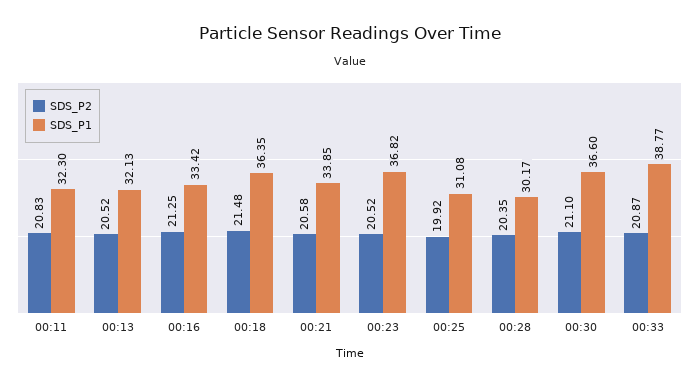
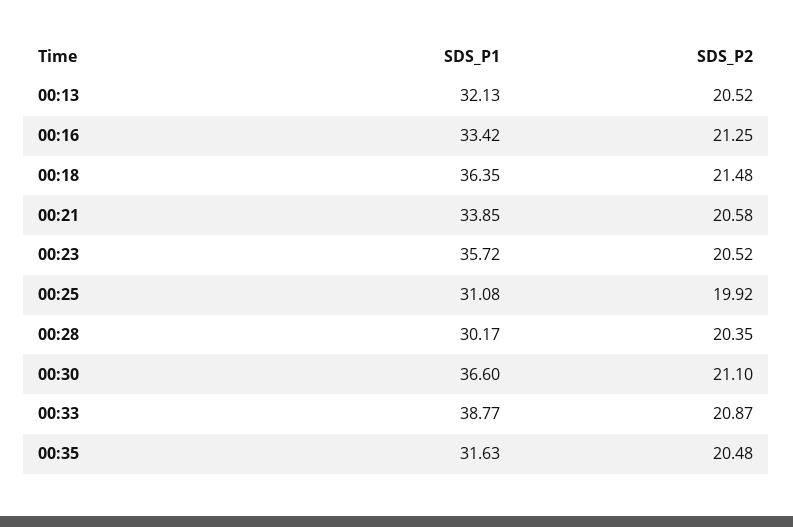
SDS_P2, 00:11: 20.83 -> none
SDS_P1, 00:11: 32.3 -> none
SDS_P1, 00:23: 36.82 -> 35.72
SDS_P1, 00:35: none -> 31.63
SDS_P2, 00:35: none -> 20.48

